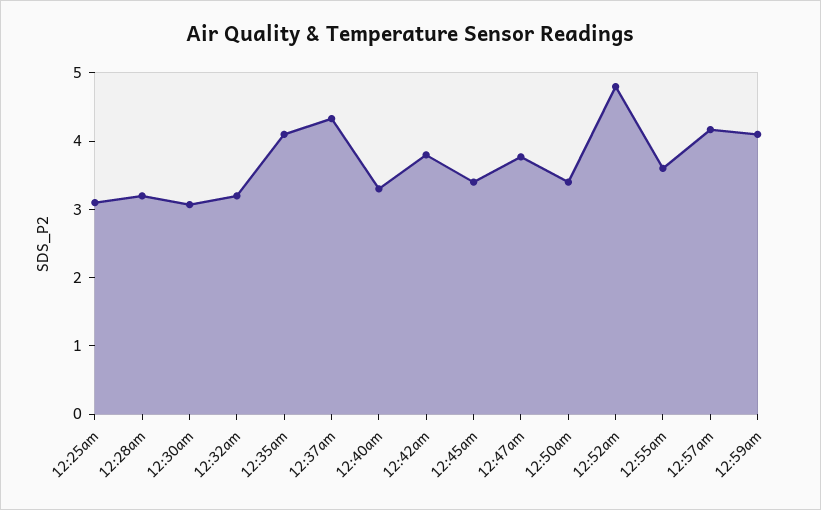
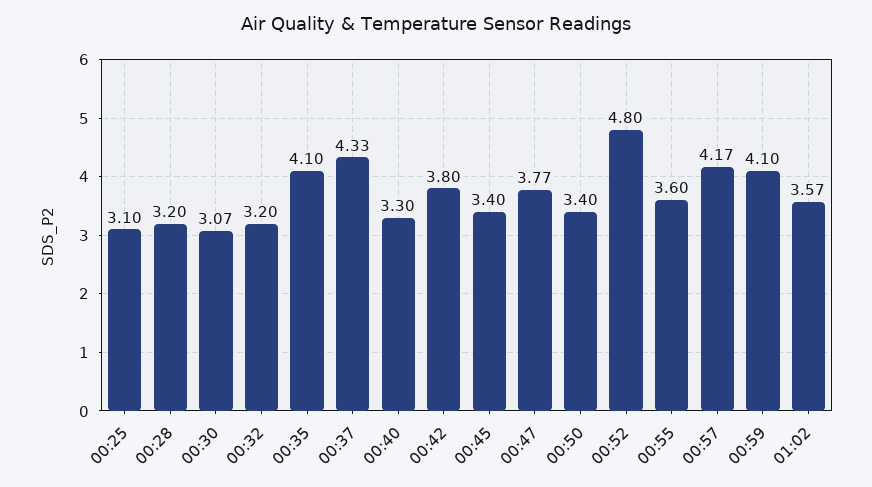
01:02: none -> 3.57

